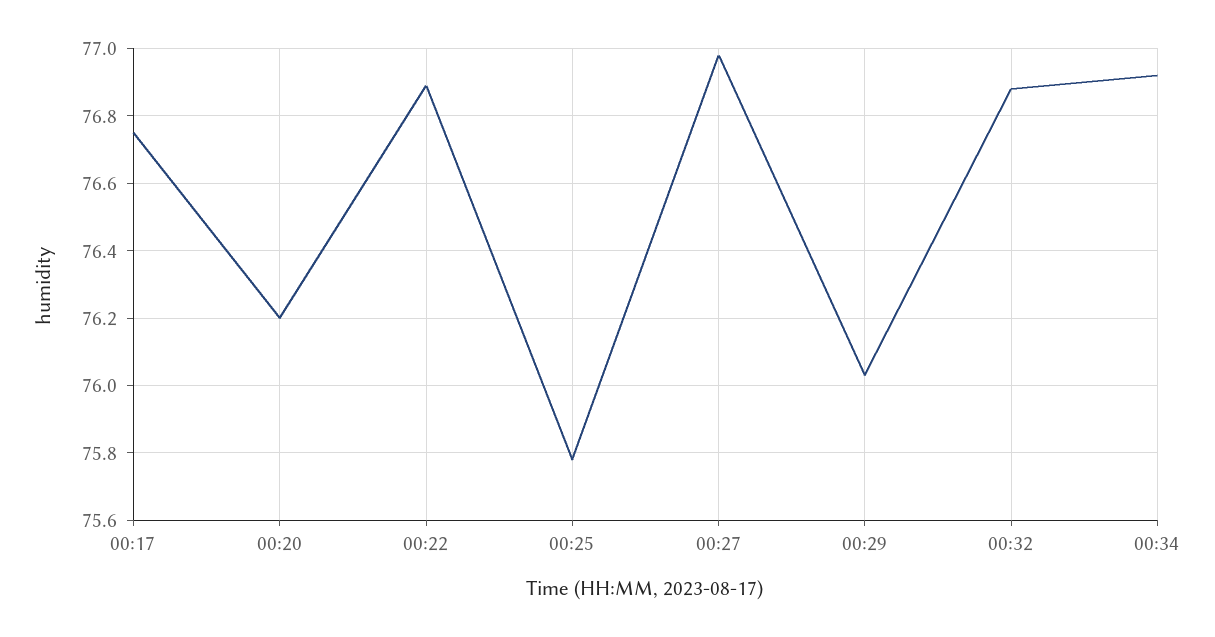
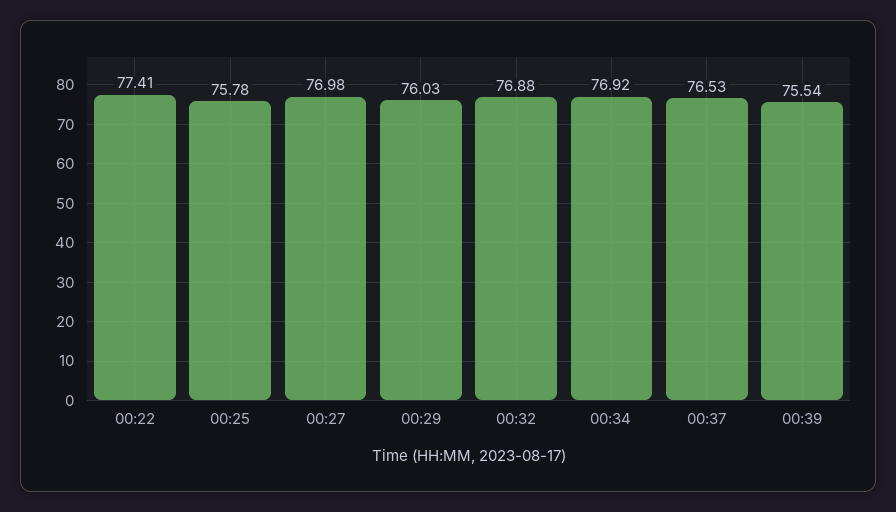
00:17: 76.75 -> none
00:20: 76.2 -> none
00:22: 76.9 -> 77.41
00:37: none -> 76.53
00:39: none -> 75.54

